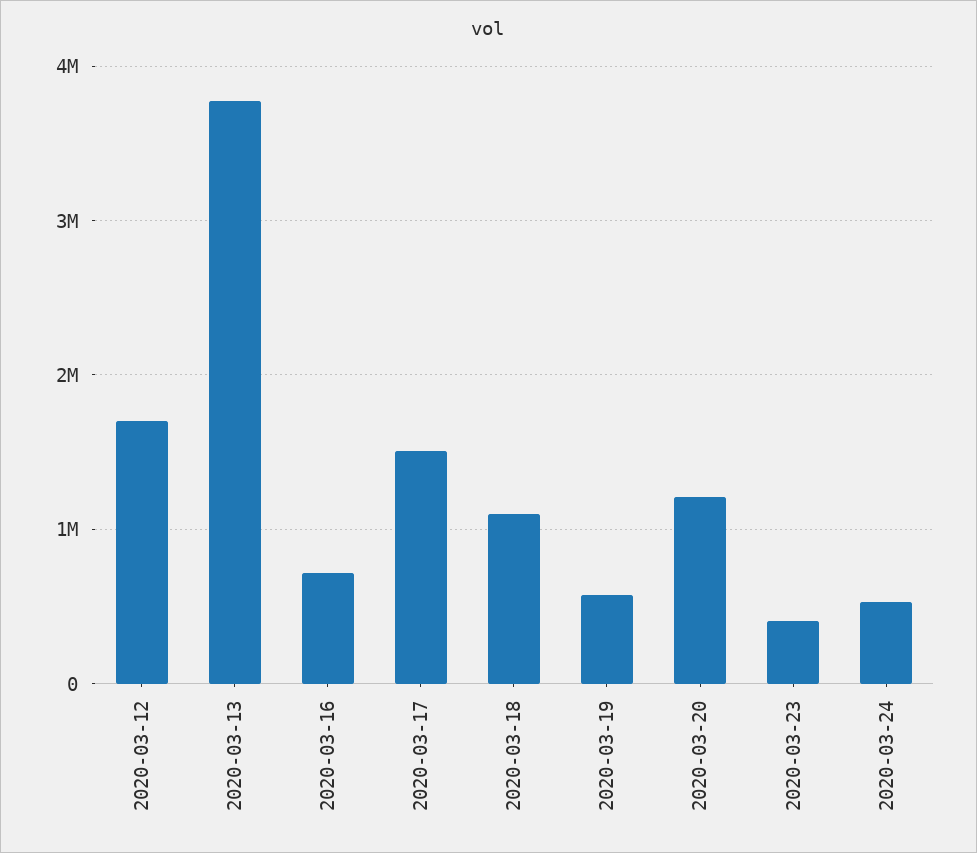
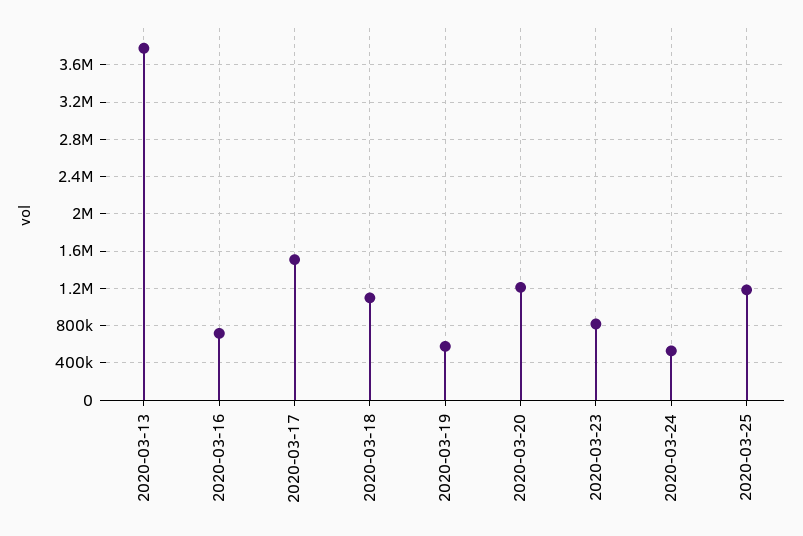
2020-03-12: 1700000 -> none
2020-03-23: 400000 -> 800000
2020-03-25: none -> 1200000

